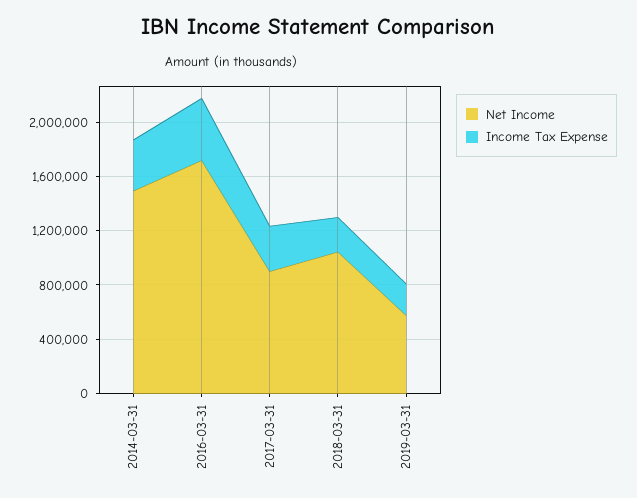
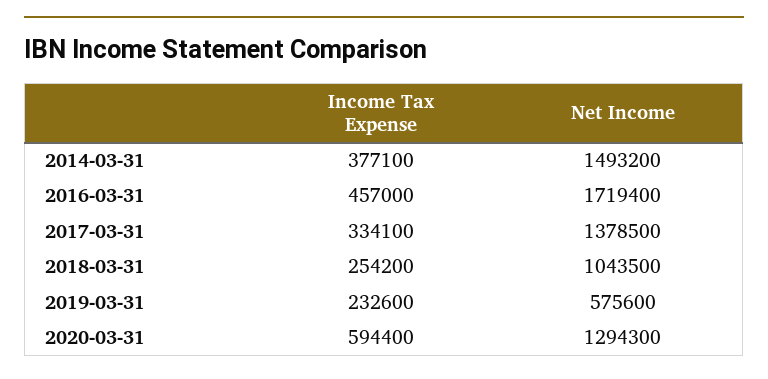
Net Income, 2017-03-31: 900000 -> 1378500
Income Tax Expense, 2020-03-31: none -> 594400
Net Income, 2020-03-31: none -> 1294300

